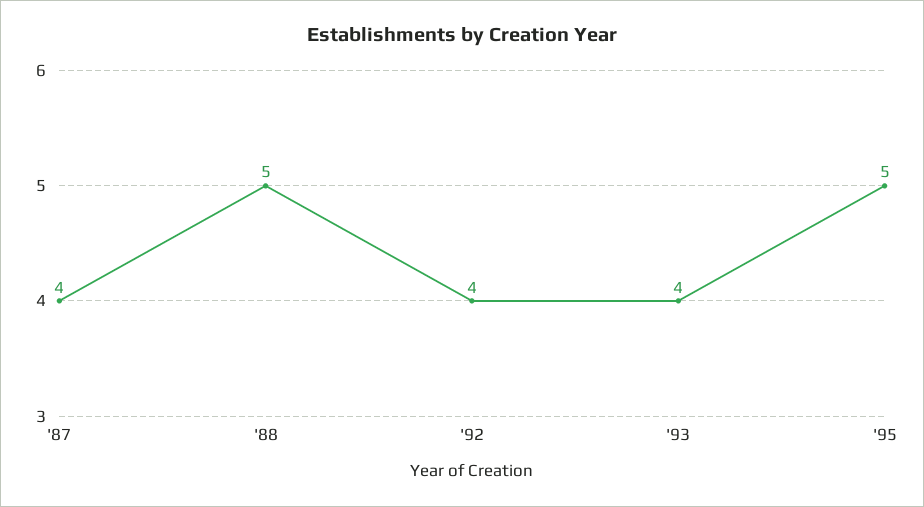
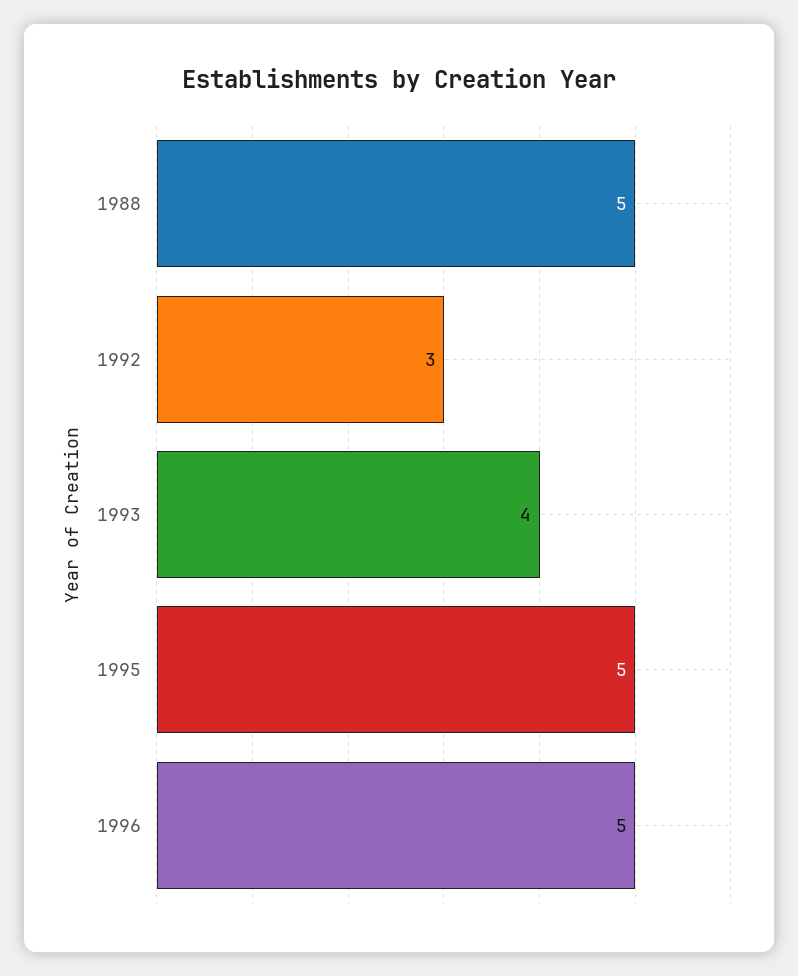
'87: 4 -> none
'92: 4 -> 3
1996: none -> 5

